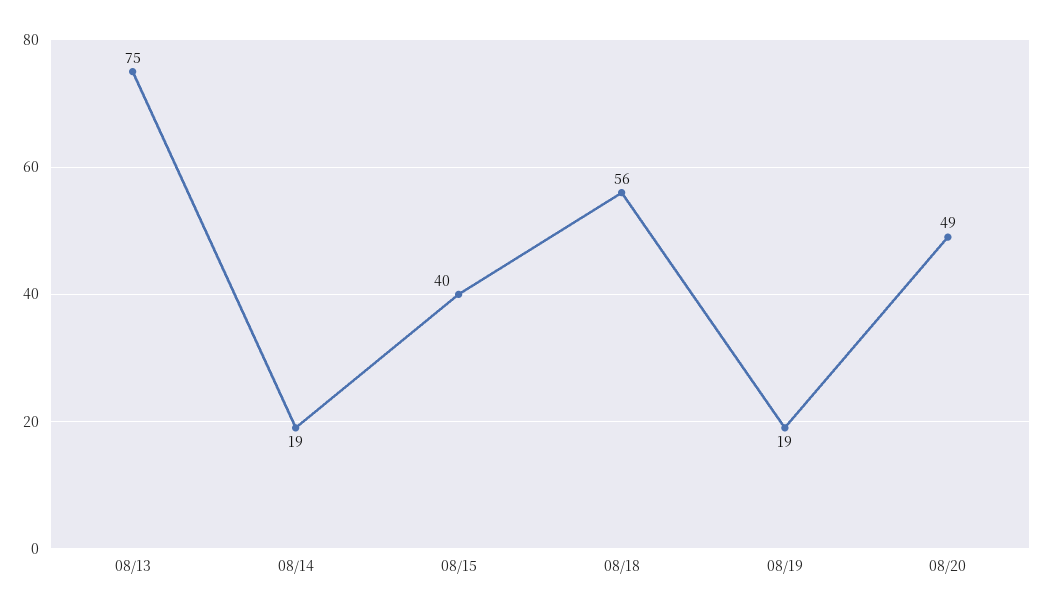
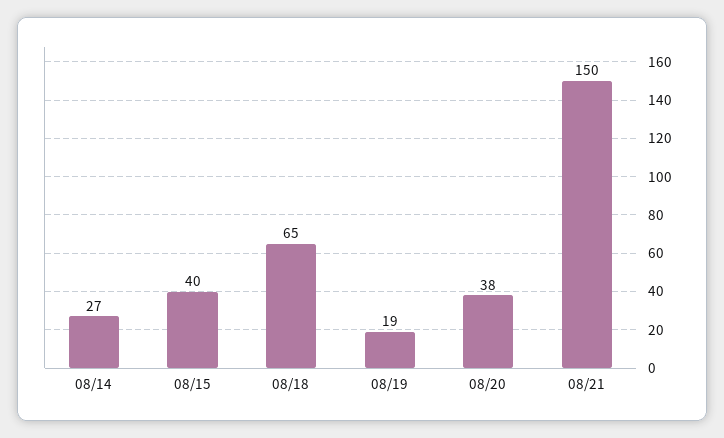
08/13: 75 -> none
08/14: 19 -> 27
08/18: 56 -> 65
08/20: 49 -> 38
08/21: none -> 150

